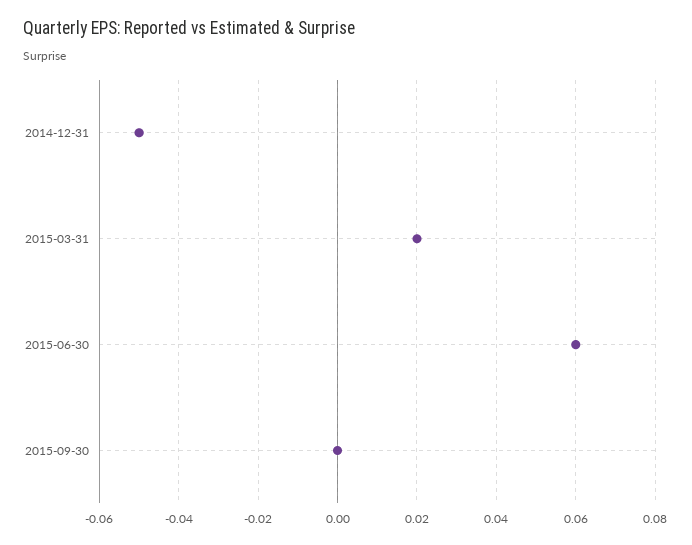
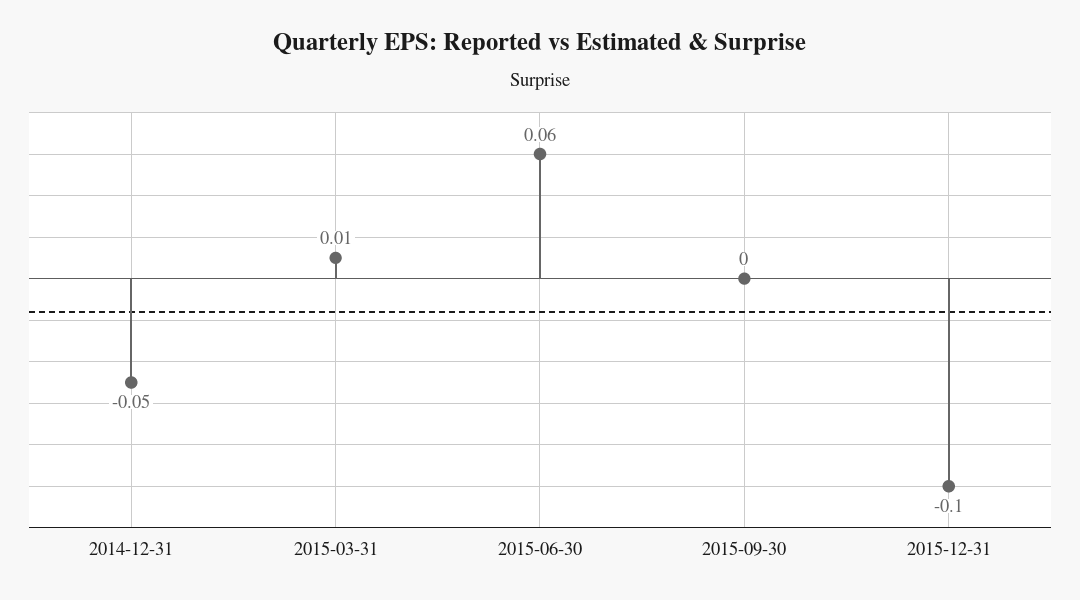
2015-03-31: 0.02 -> 0.01
2015-12-31: none -> -0.1

